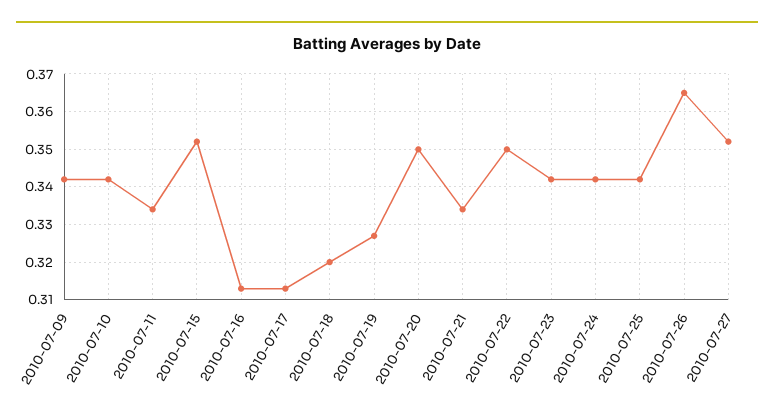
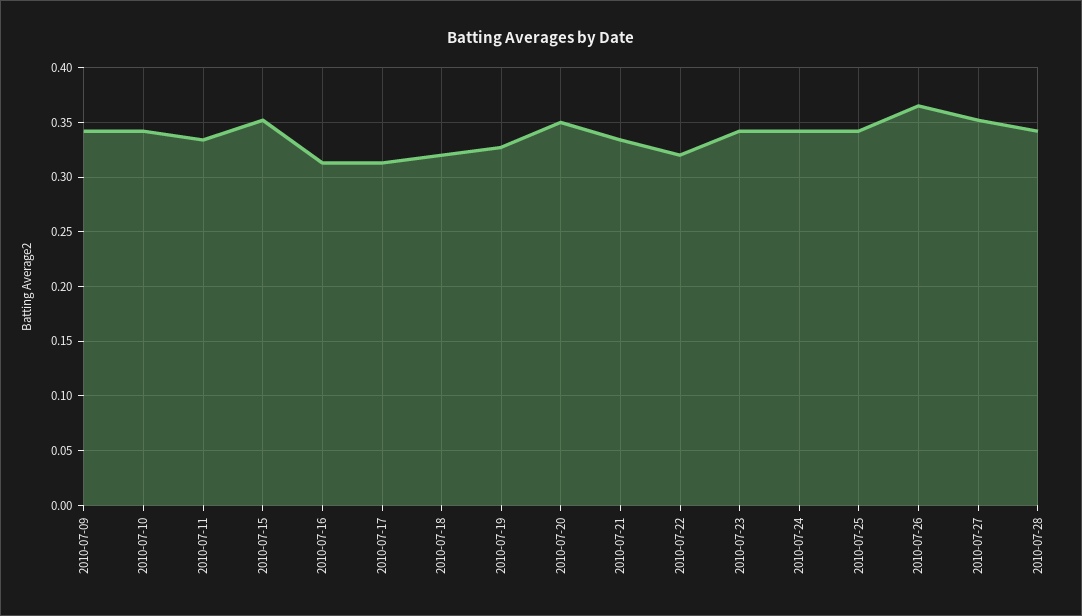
2010-07-22: 0.35 -> 0.32
2010-07-28: none -> 0.34

